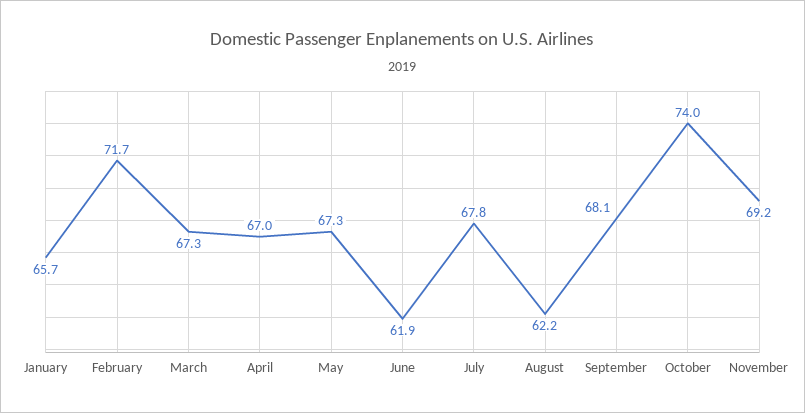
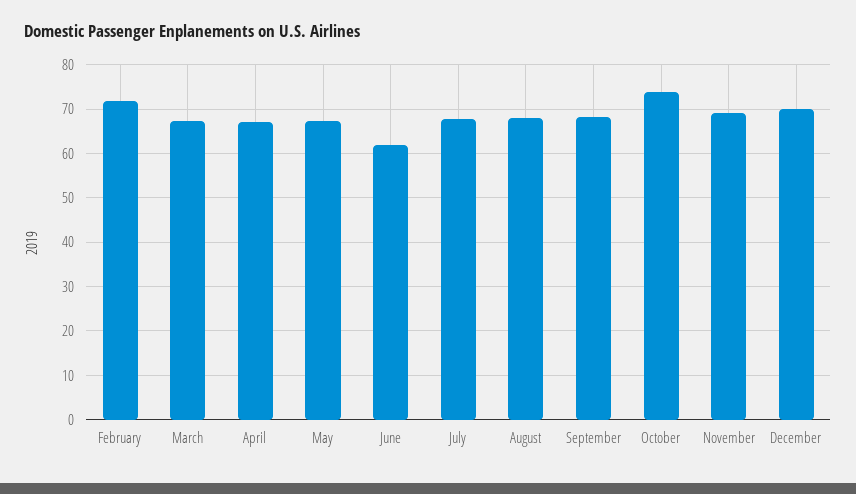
January: 65.7 -> none
August: 62.2 -> 68
December: none -> 70

